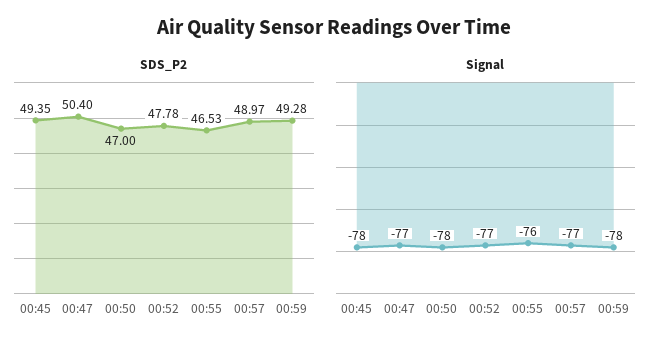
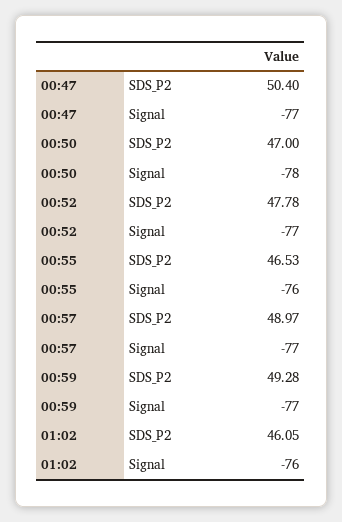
SDS_P2, 00:45: 49.35 -> none
Signal, 00:45: -78 -> none
Signal, 00:59: -78 -> -77
SDS_P2, 01:02: none -> 46.05
Signal, 01:02: none -> -76

